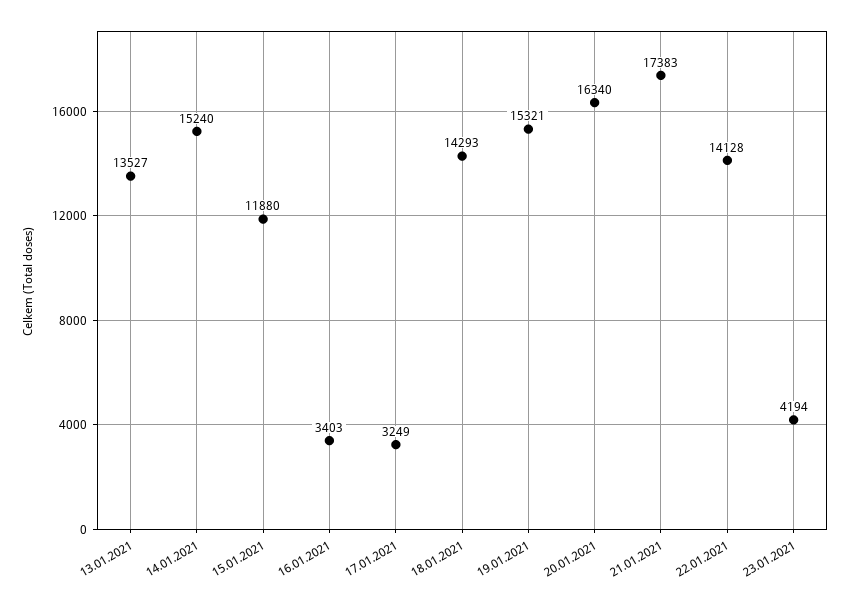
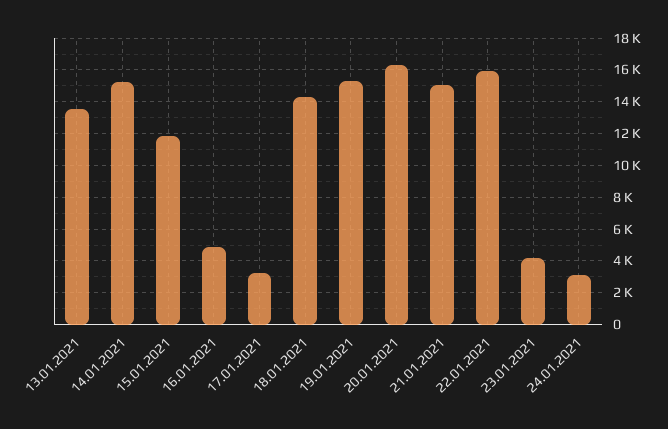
16.01.2021: 3403 -> 5000
21.01.2021: 17383 -> 15000
22.01.2021: 14128 -> 16000
24.01.2021: none -> 3000

